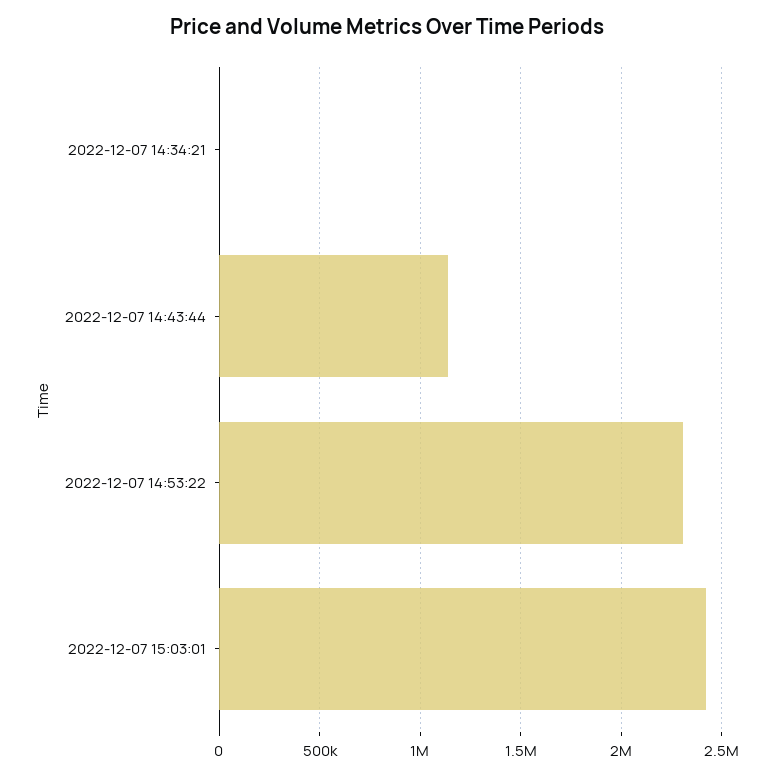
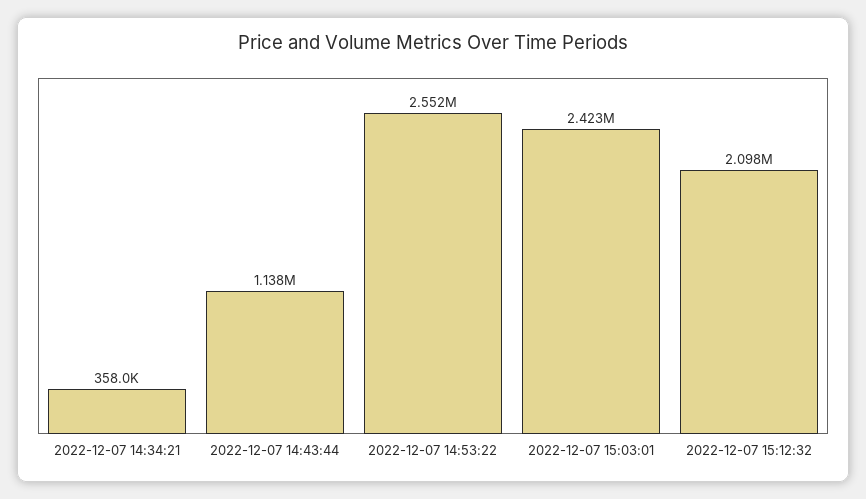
2022-12-07 14:34:21: 0 -> 358000
2022-12-07 14:53:22: 2300000 -> 2552000
2022-12-07 15:12:32: none -> 2098000

